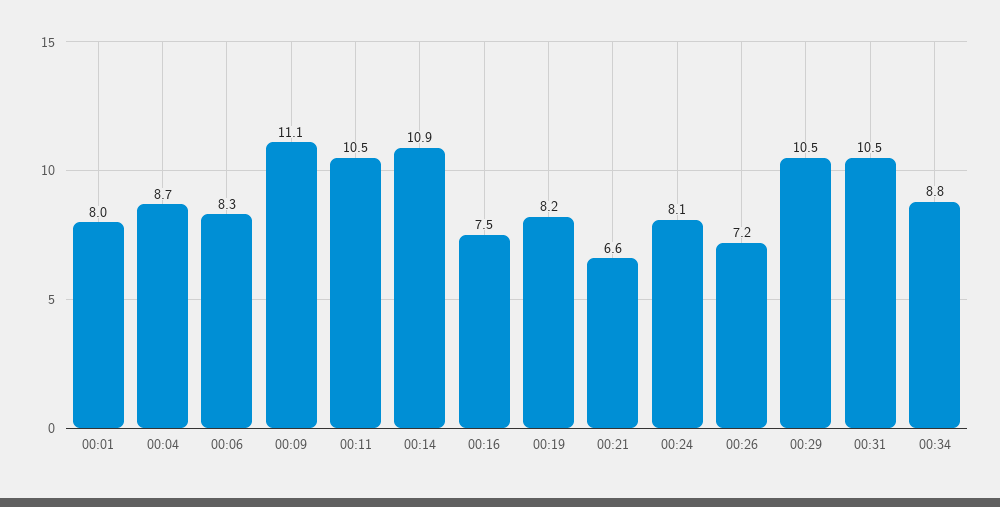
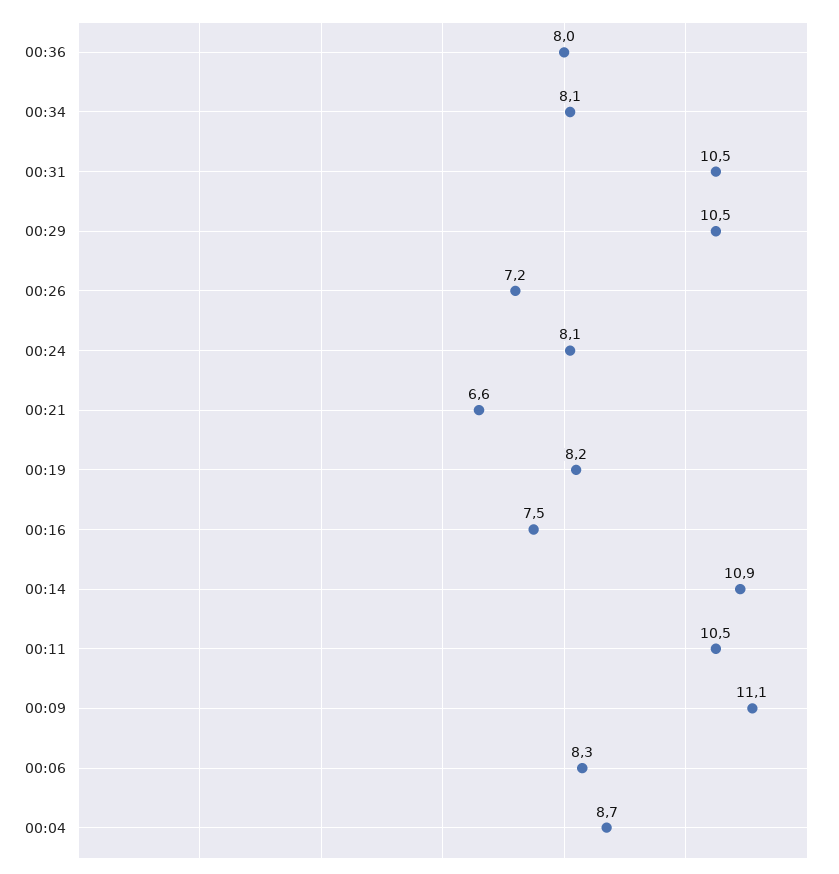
00:01: 8 -> none
00:34: 8.8 -> 8.1
00:36: none -> 8

